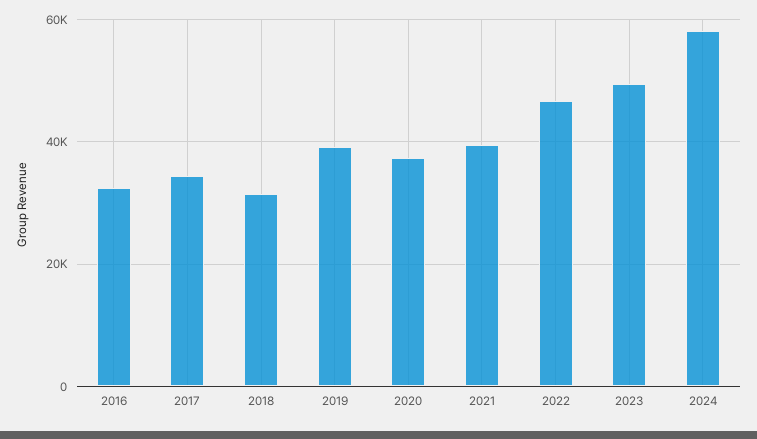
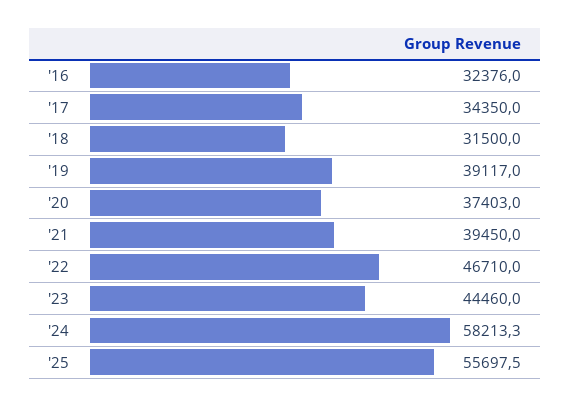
2023: 50000 -> 44460
'25: none -> 55697.5

